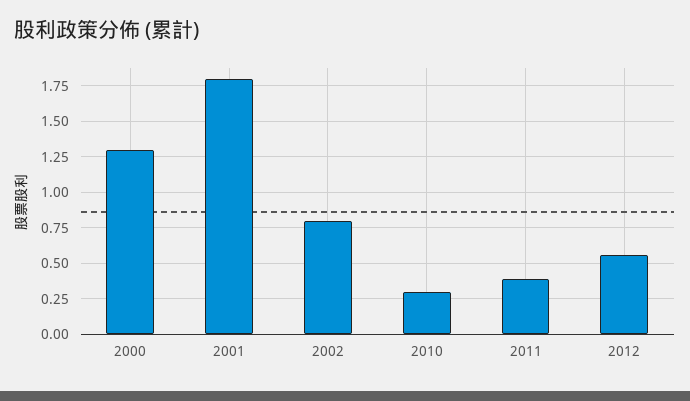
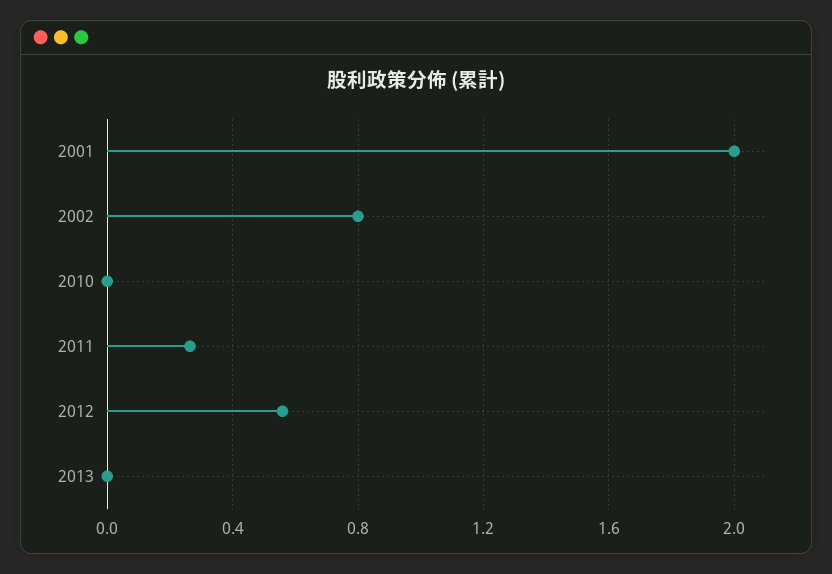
2000: 1.3 -> none
2001: 1.8 -> 2
2010: 0.3 -> 0
2011: 0.4 -> 0.25
2013: none -> 0

